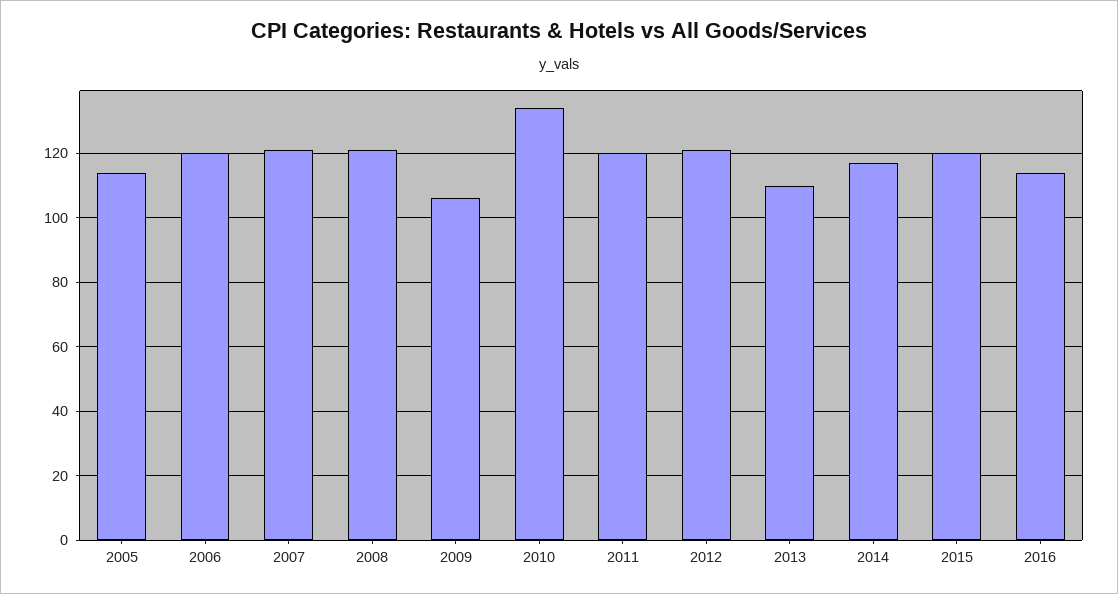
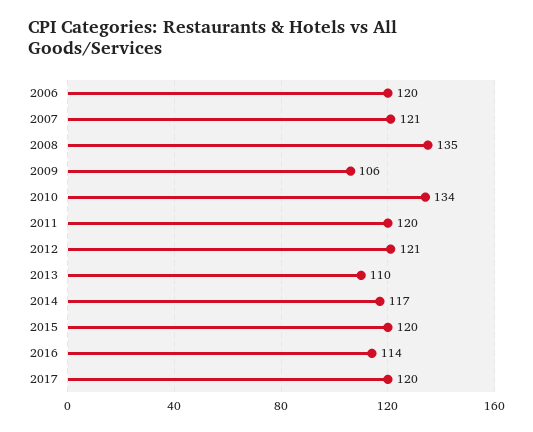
2005: 115 -> none
2008: 120 -> 135
2017: none -> 120

